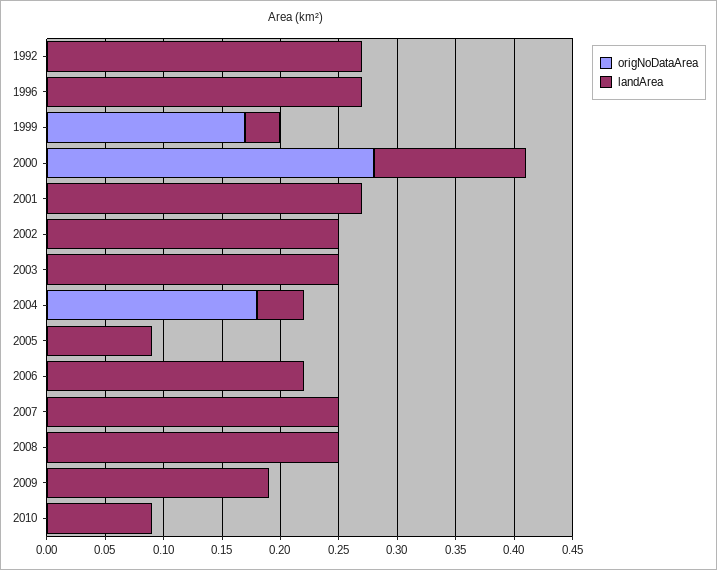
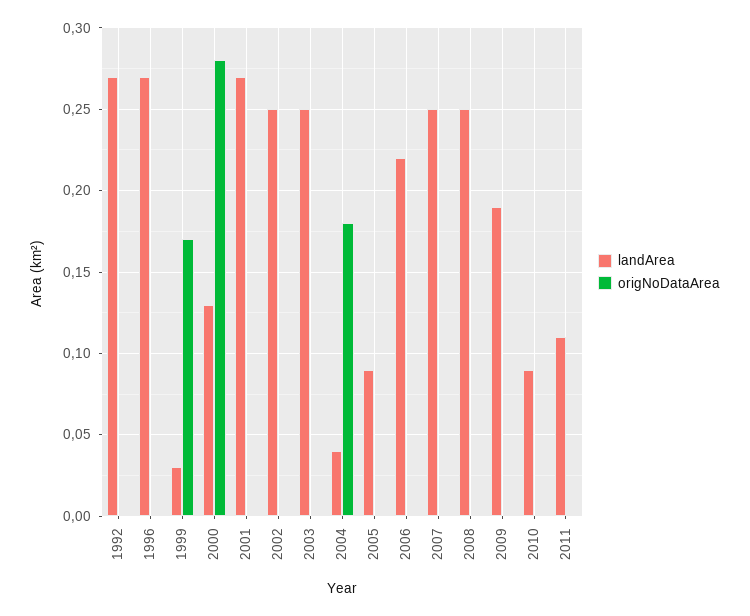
landArea, 2011: none -> 0.11
origNoDataArea, 2011: none -> 0

